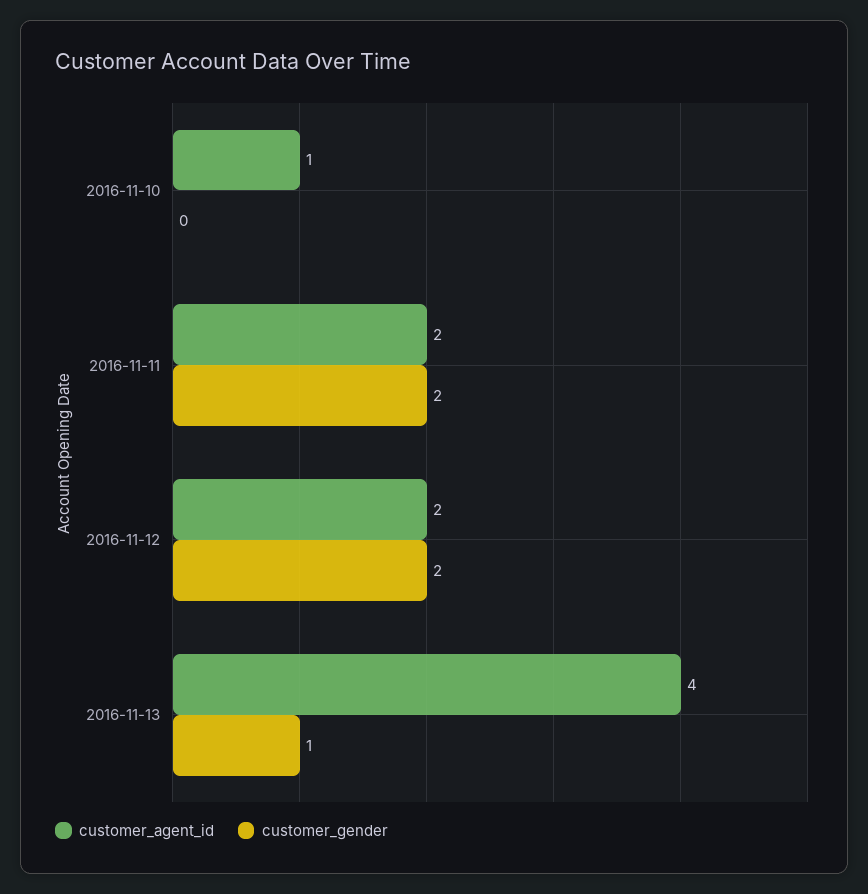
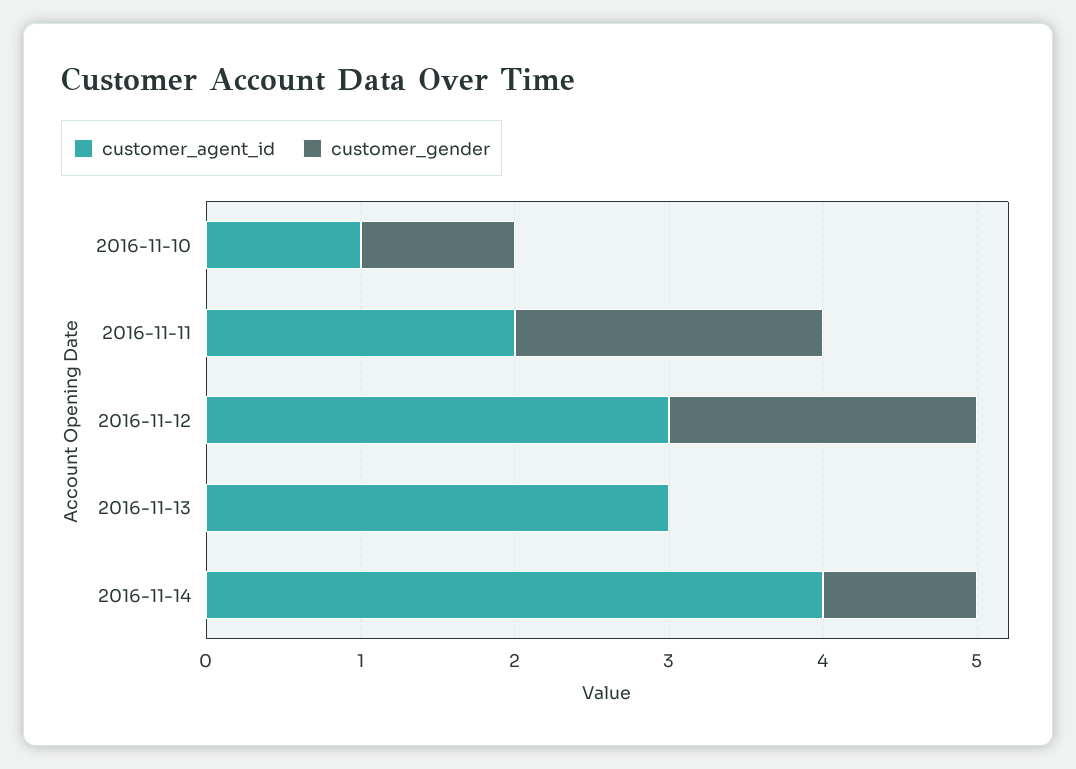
customer_gender, 2016-11-10: 0 -> 1
customer_agent_id, 2016-11-12: 2 -> 3
customer_agent_id, 2016-11-13: 4 -> 3
customer_gender, 2016-11-13: 1 -> 0
customer_agent_id, 2016-11-14: none -> 4
customer_gender, 2016-11-14: none -> 1

